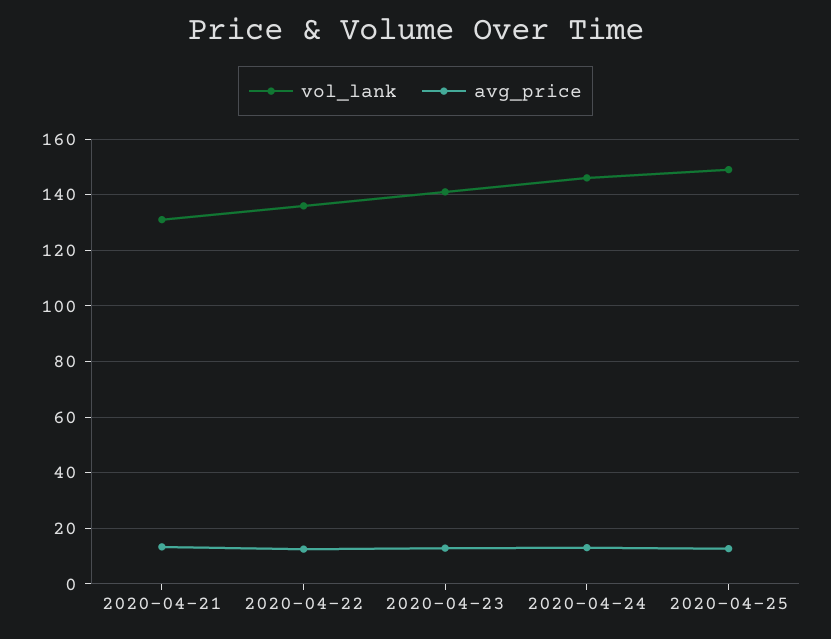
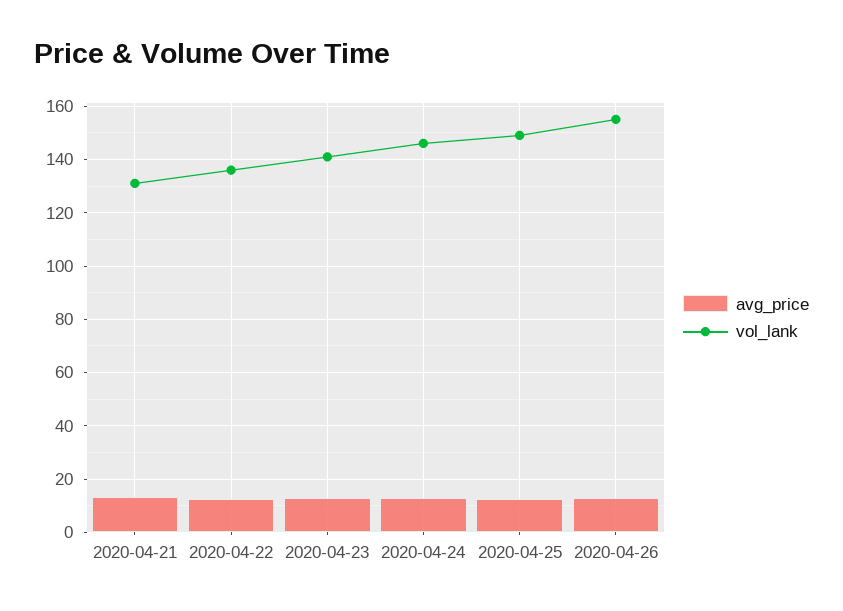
avg_price, 2020-04-26: none -> 12.5
vol_lank, 2020-04-26: none -> 155

